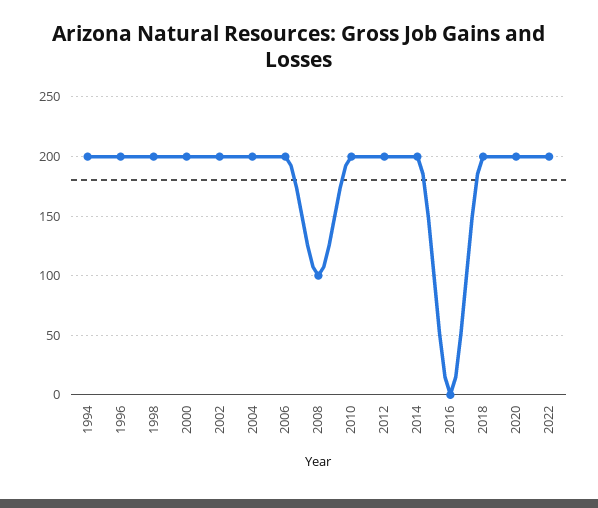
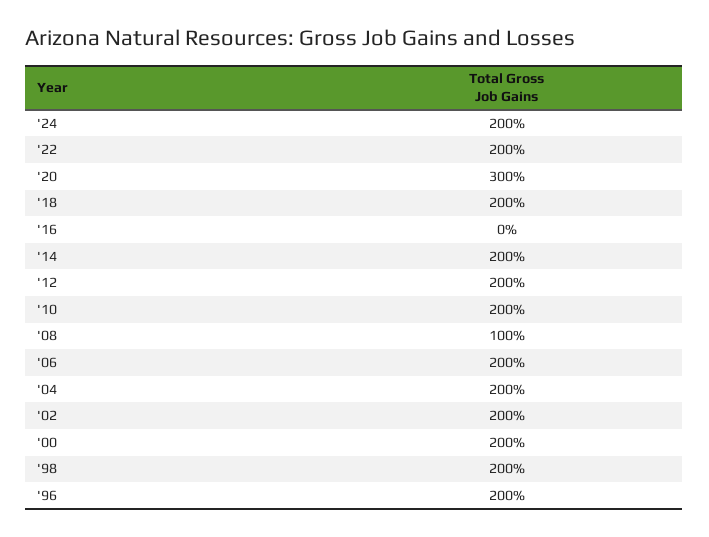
1994: 200 -> none
2020: 200 -> 300
'24: none -> 200

